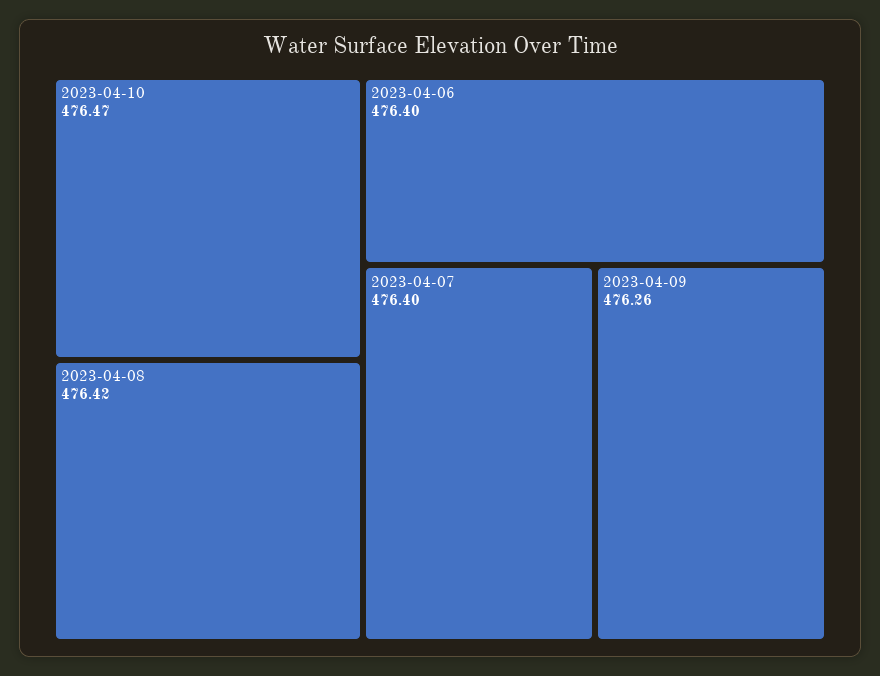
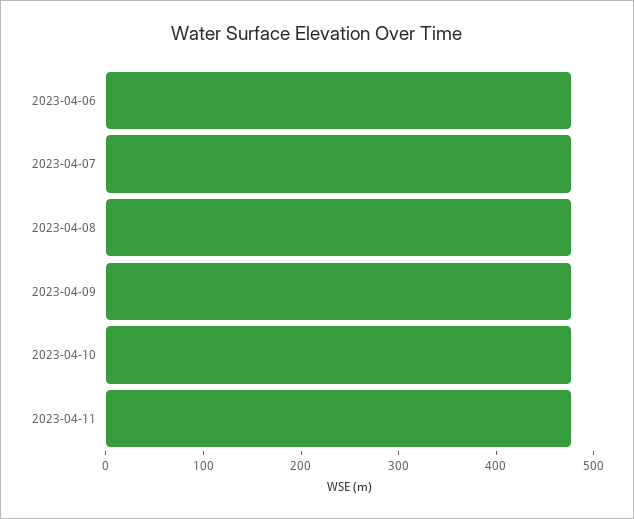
2023-04-11: none -> 480

